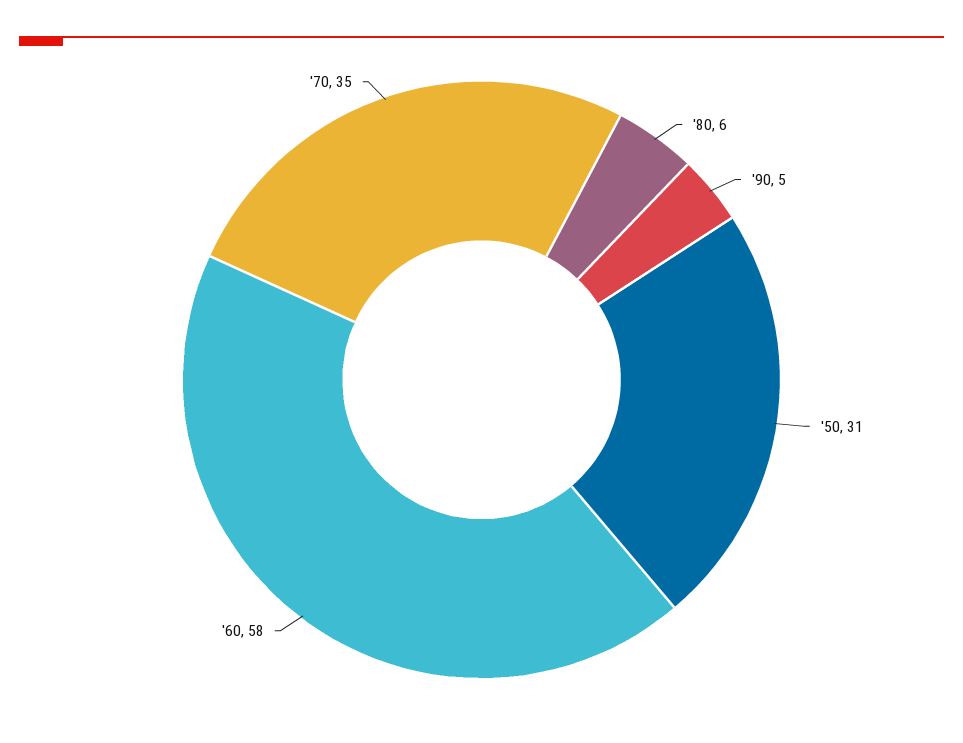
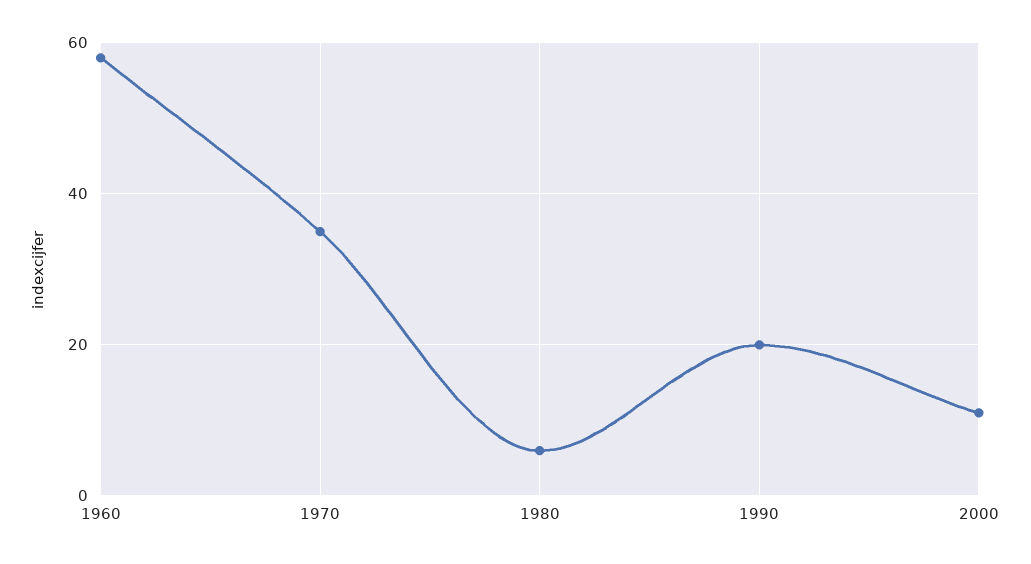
'90: 5 -> 20
'50: 31 -> none
2000: none -> 10

